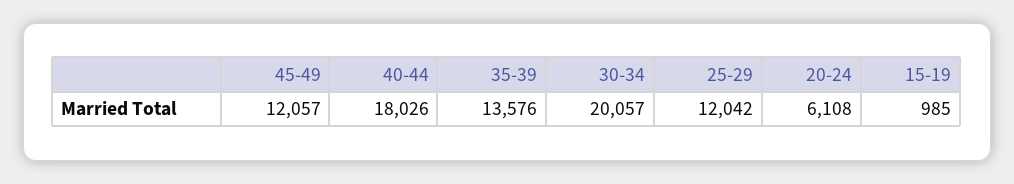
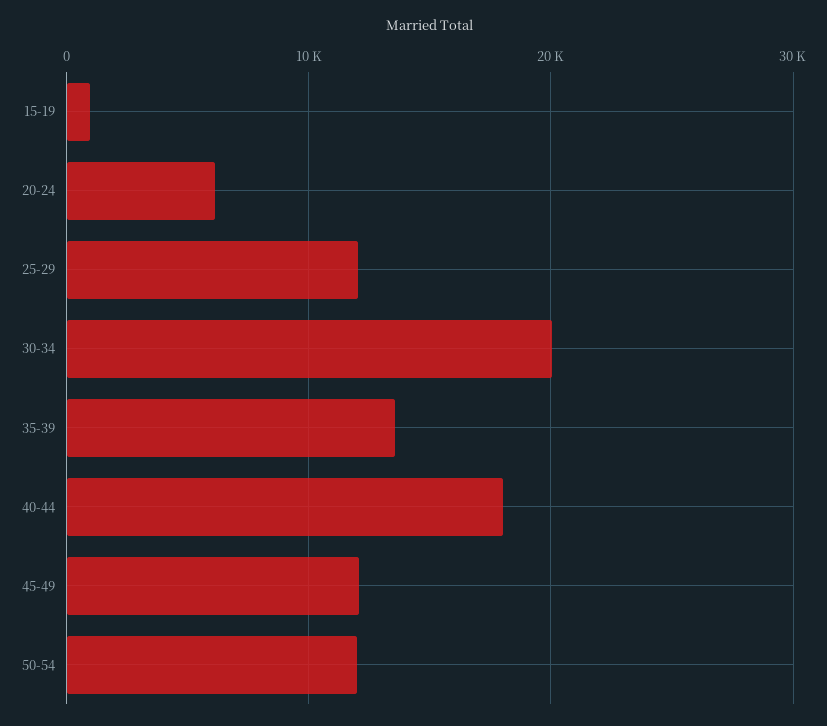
50-54: none -> 12000

